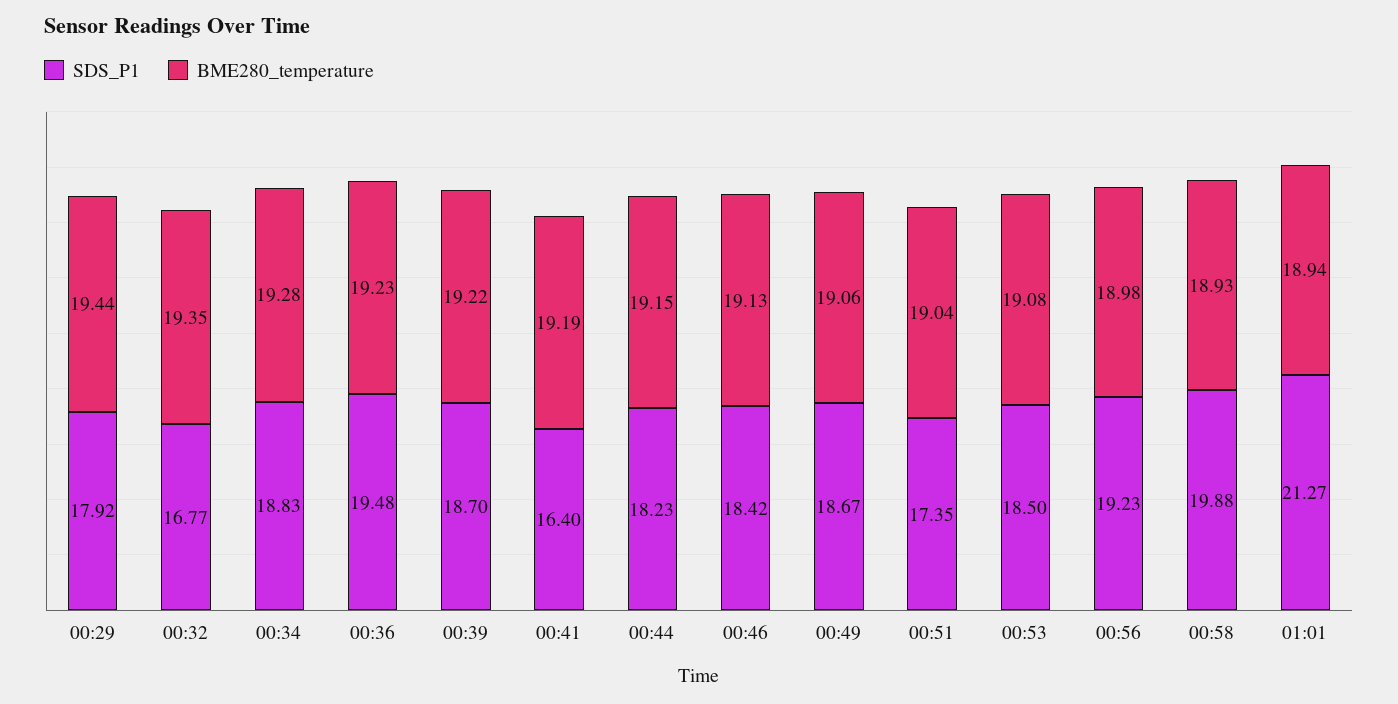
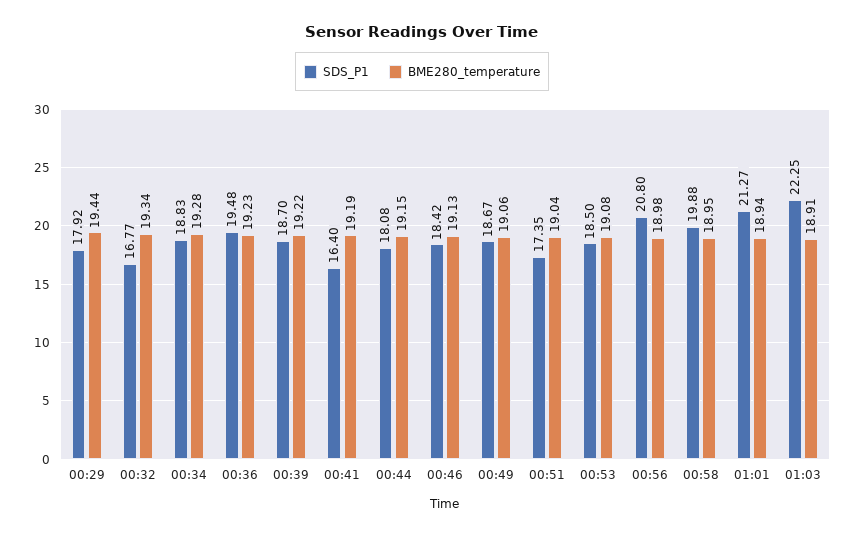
BME280_temperature, 00:32: 19.35 -> 19.34
SDS_P1, 00:44: 18.23 -> 18.08
SDS_P1, 00:56: 19.23 -> 20.8
BME280_temperature, 00:58: 18.93 -> 18.95
SDS_P1, 01:03: none -> 22.25
BME280_temperature, 01:03: none -> 18.91

